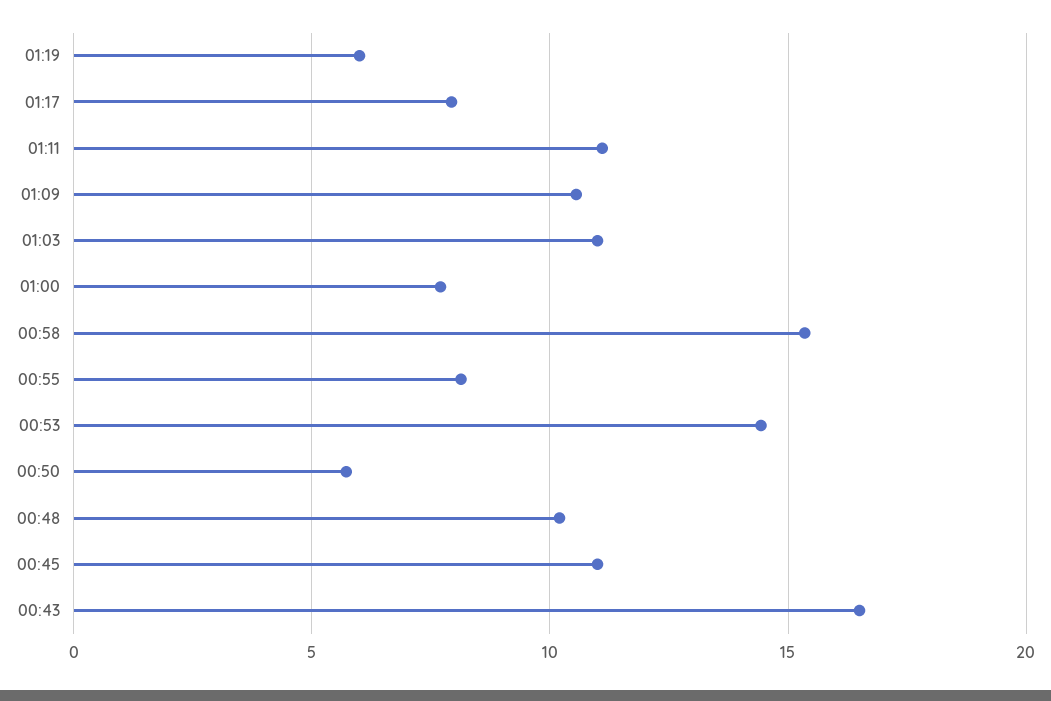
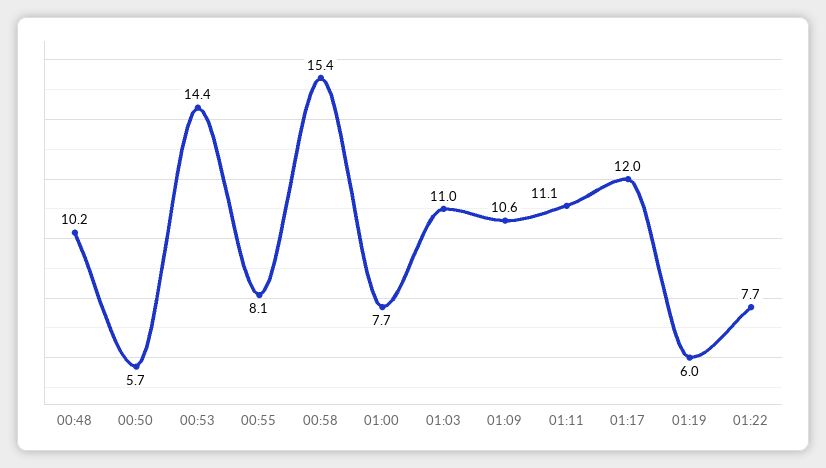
01:17: 8 -> 12
00:45: 11 -> none
00:43: 16.5 -> none
01:22: none -> 7.7

